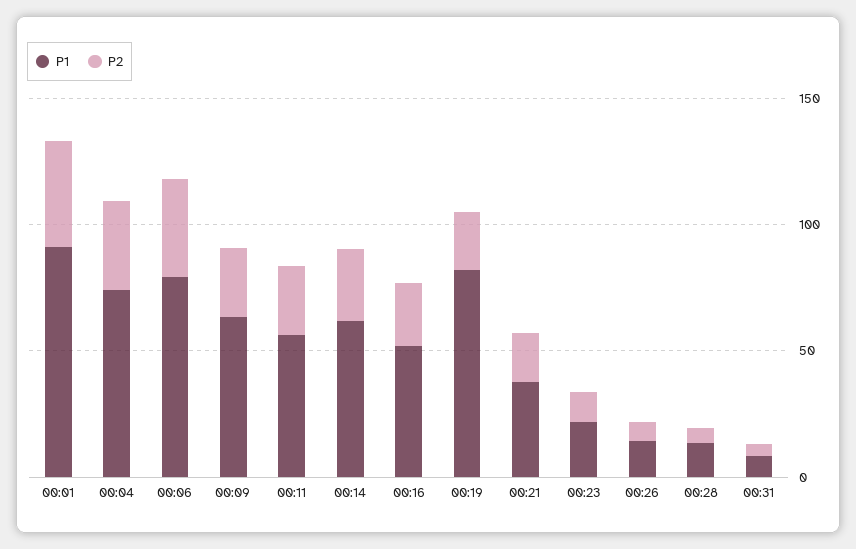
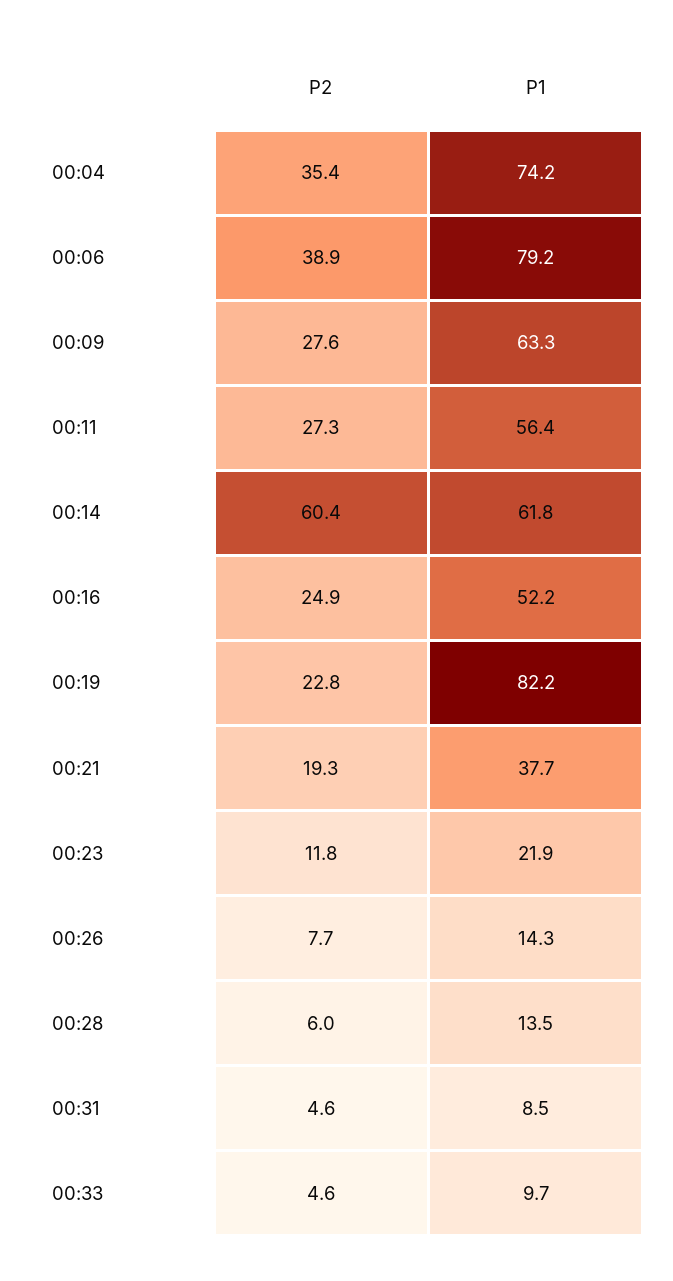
P1, 00:01: 90 -> none
P2, 00:01: 40 -> none
P2, 00:14: 30 -> 60.4
P2, 00:33: none -> 4.6
P1, 00:33: none -> 9.7

